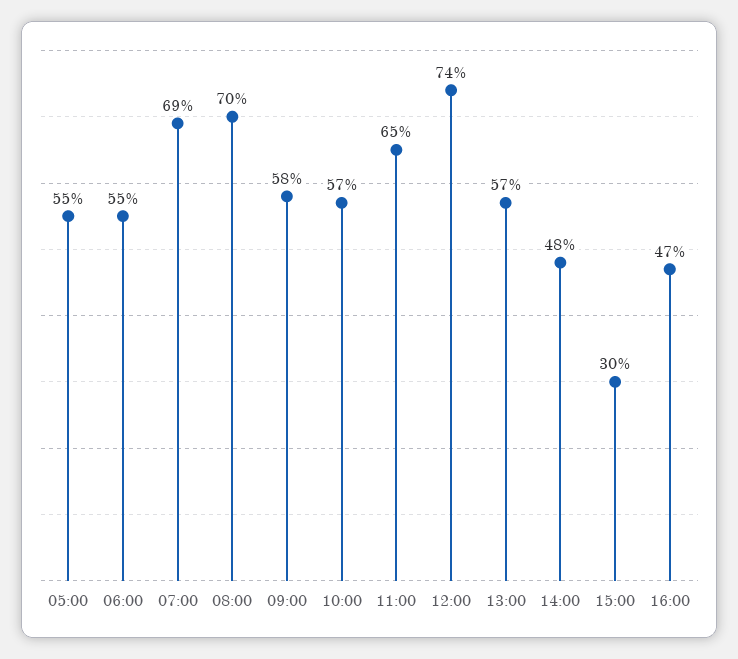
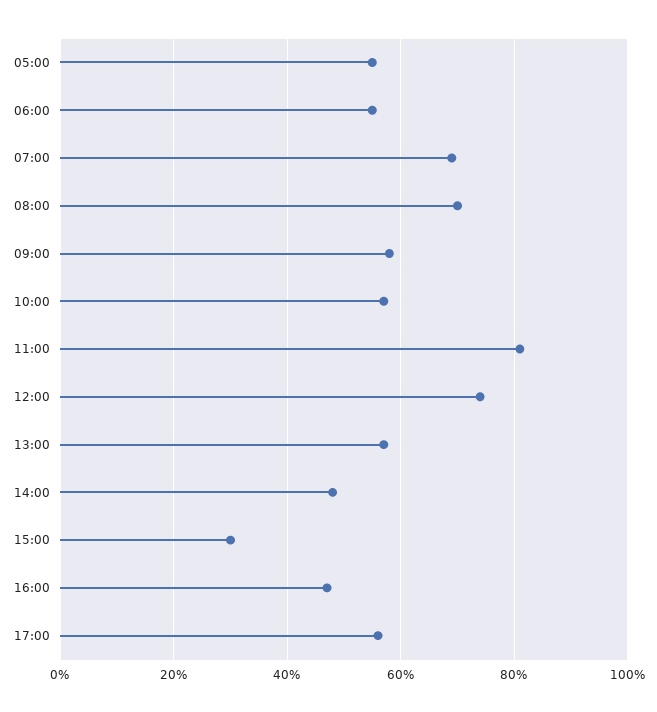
11:00: 65 -> 80
17:00: none -> 55

